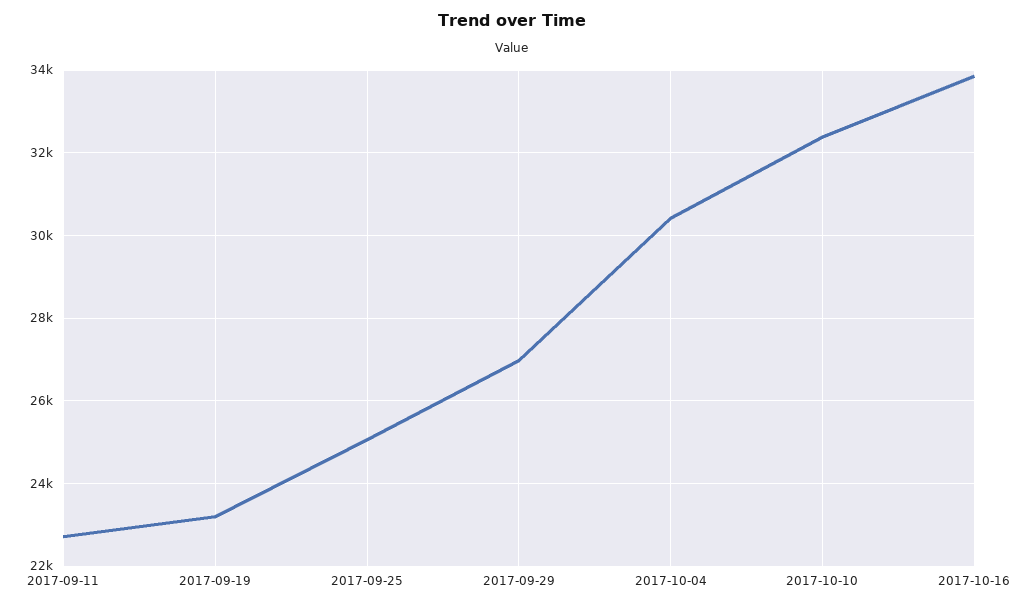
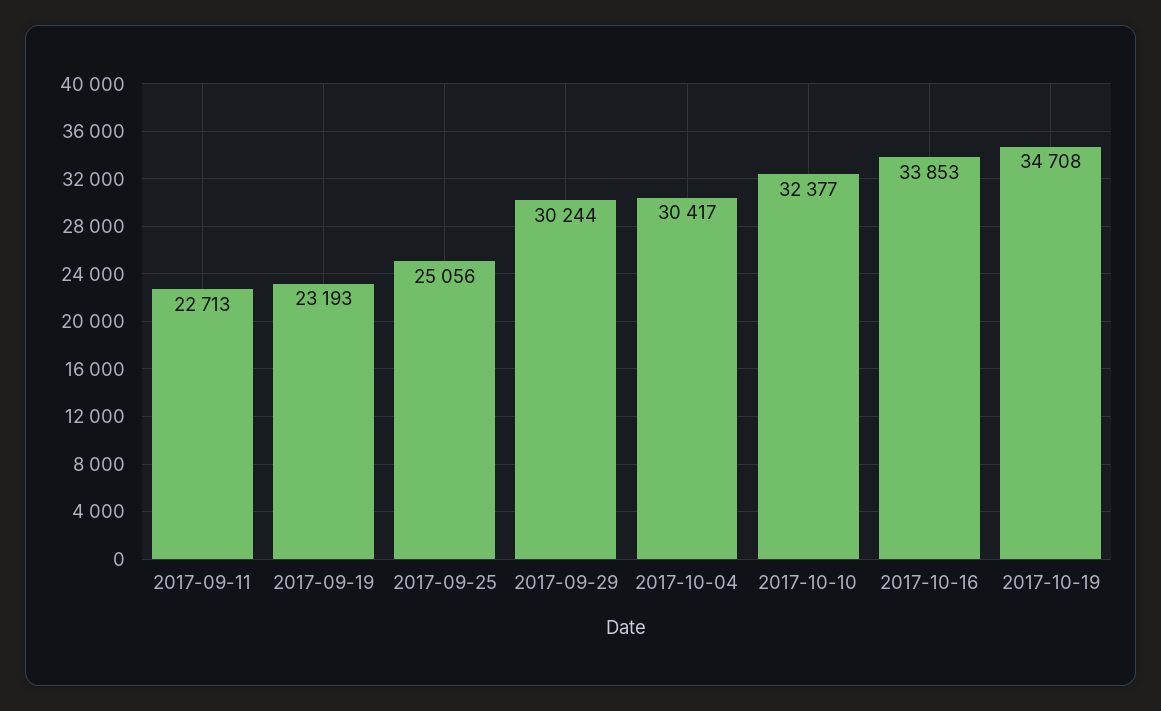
2017-09-29: 27000 -> 30244
2017-10-19: none -> 34708

